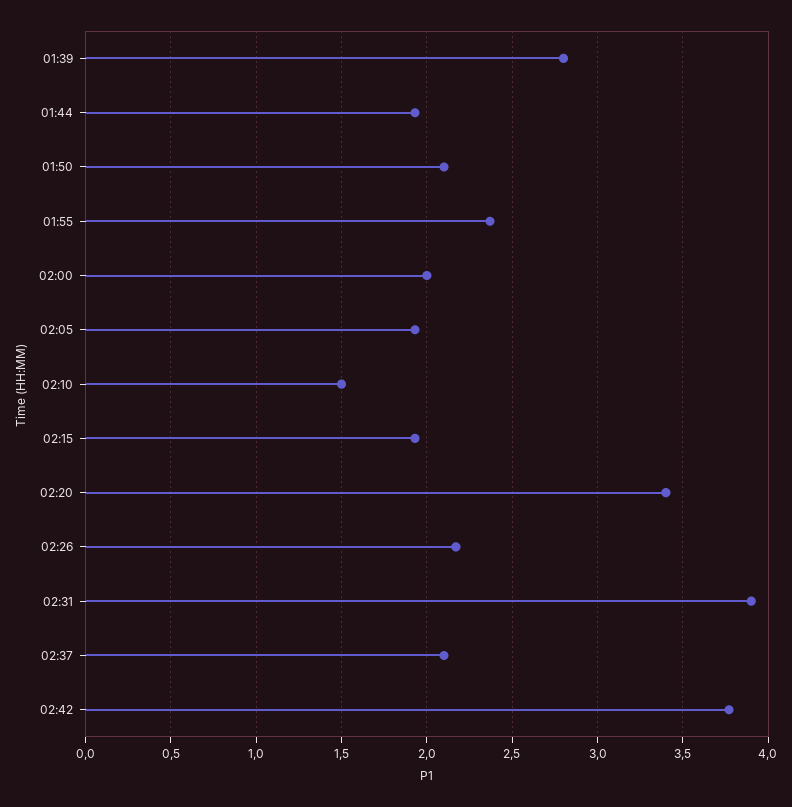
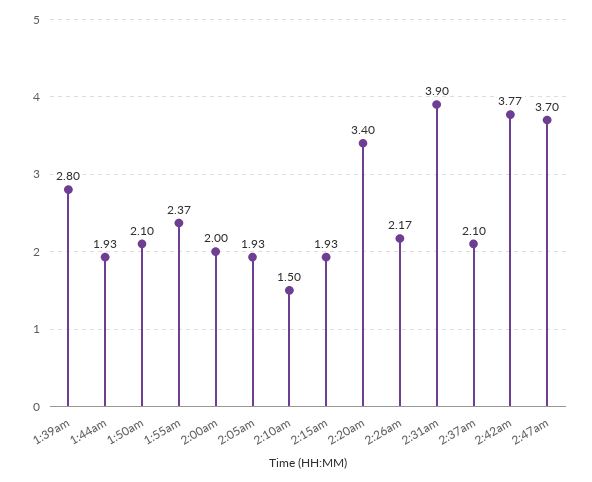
2:47am: none -> 3.7

